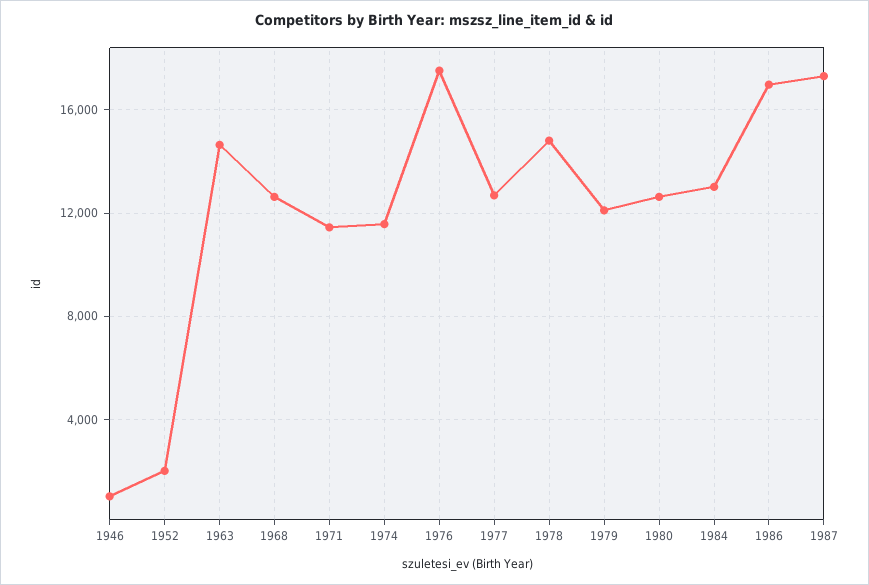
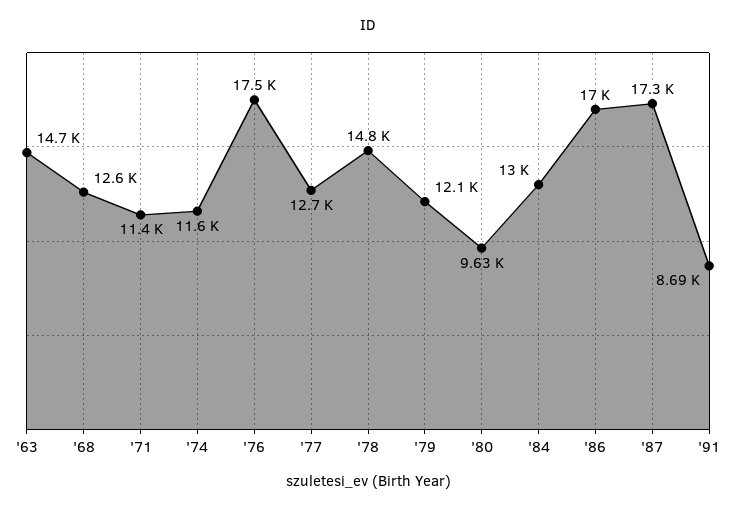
1946: 1000 -> none
1952: 2000 -> none
1980: 12500 -> 9630
'91: none -> 8690

